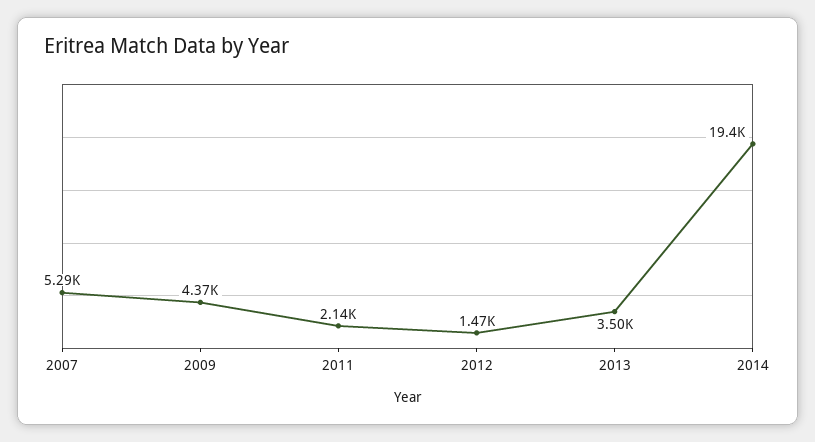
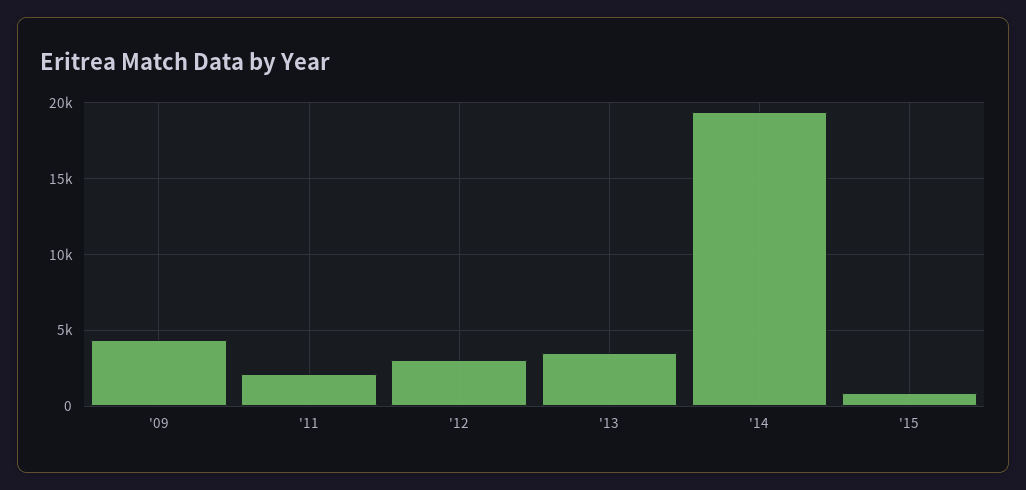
2007: 5290 -> none
2012: 1470 -> 3000
'15: none -> 1000

